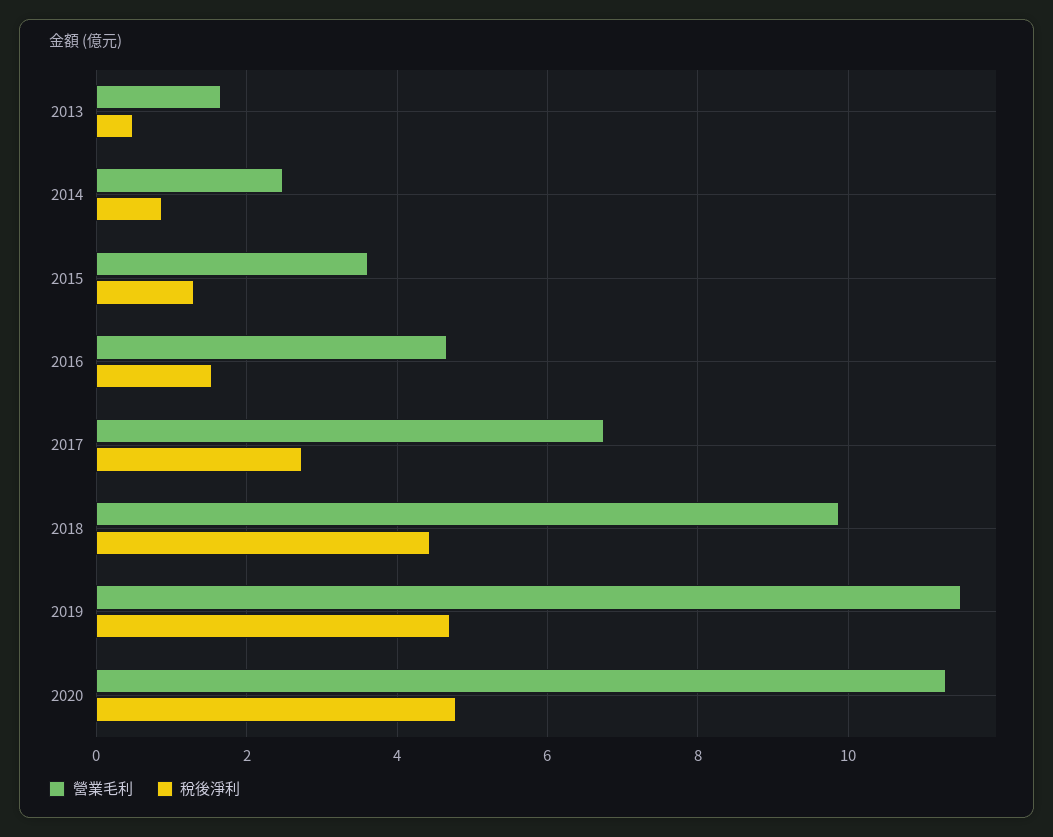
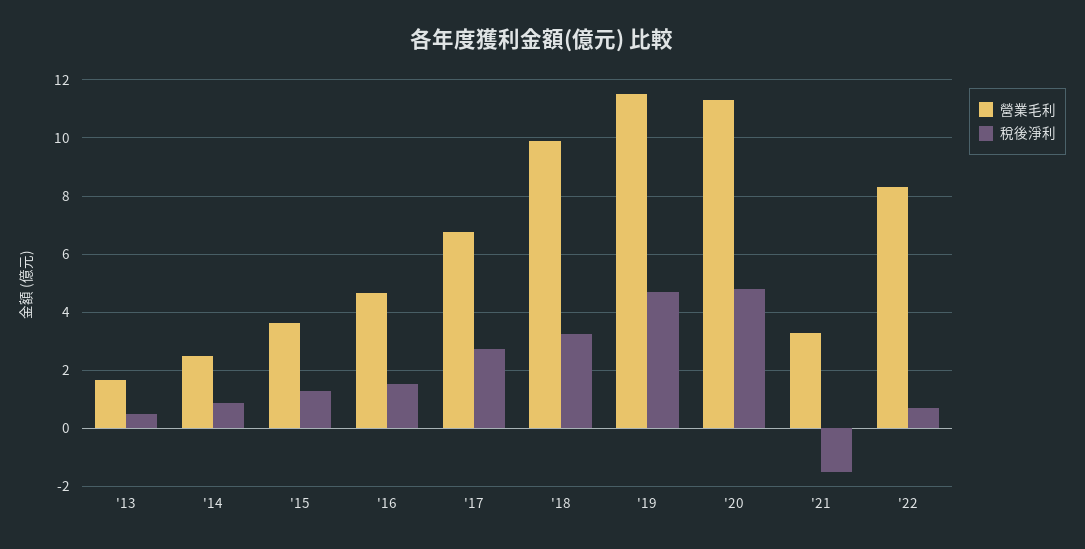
稅後淨利, 2018: 4.4 -> 3.25
營業毛利, '21: none -> 3.25
稅後淨利, '21: none -> -1.5
營業毛利, '22: none -> 8.25
稅後淨利, '22: none -> 0.75

